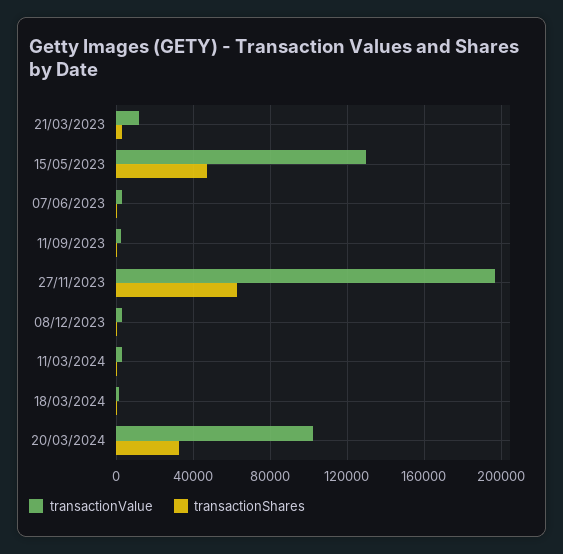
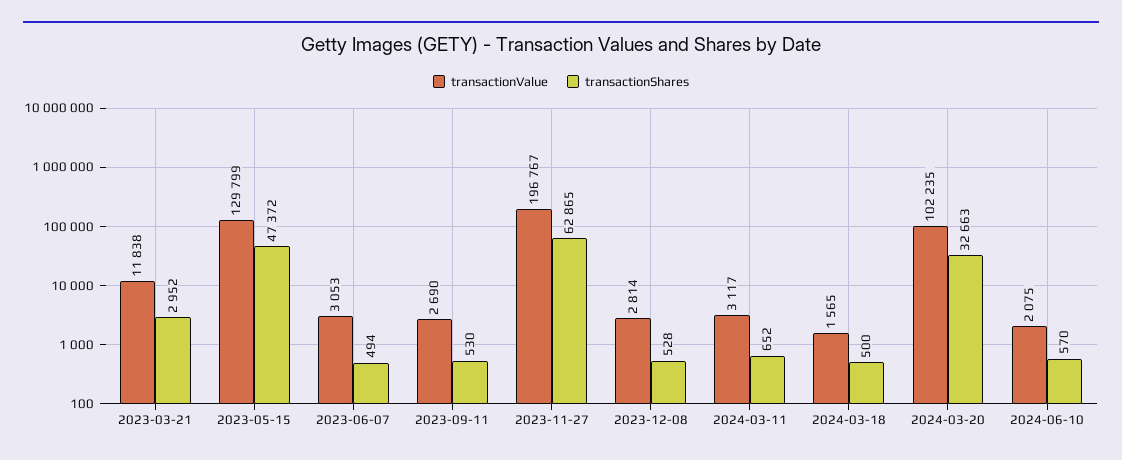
transactionValue, 2024-06-10: none -> 2075
transactionShares, 2024-06-10: none -> 570

